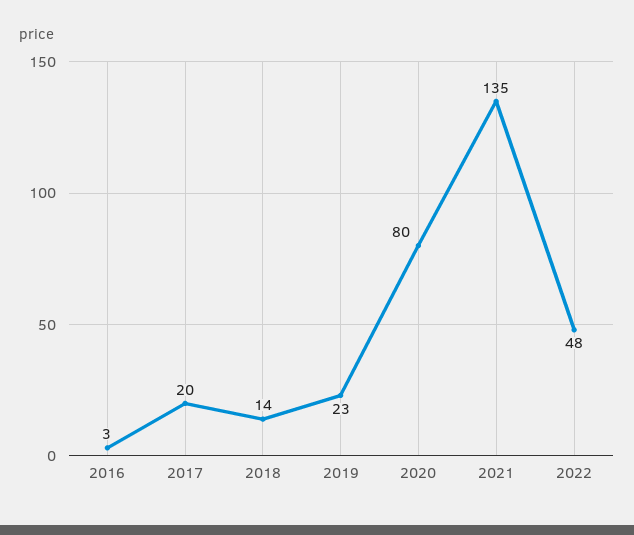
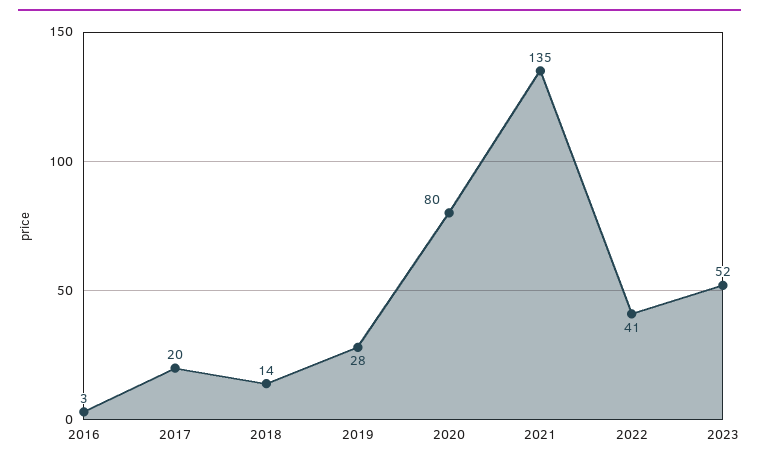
2019: 23 -> 28
2022: 48 -> 41
2023: none -> 52

